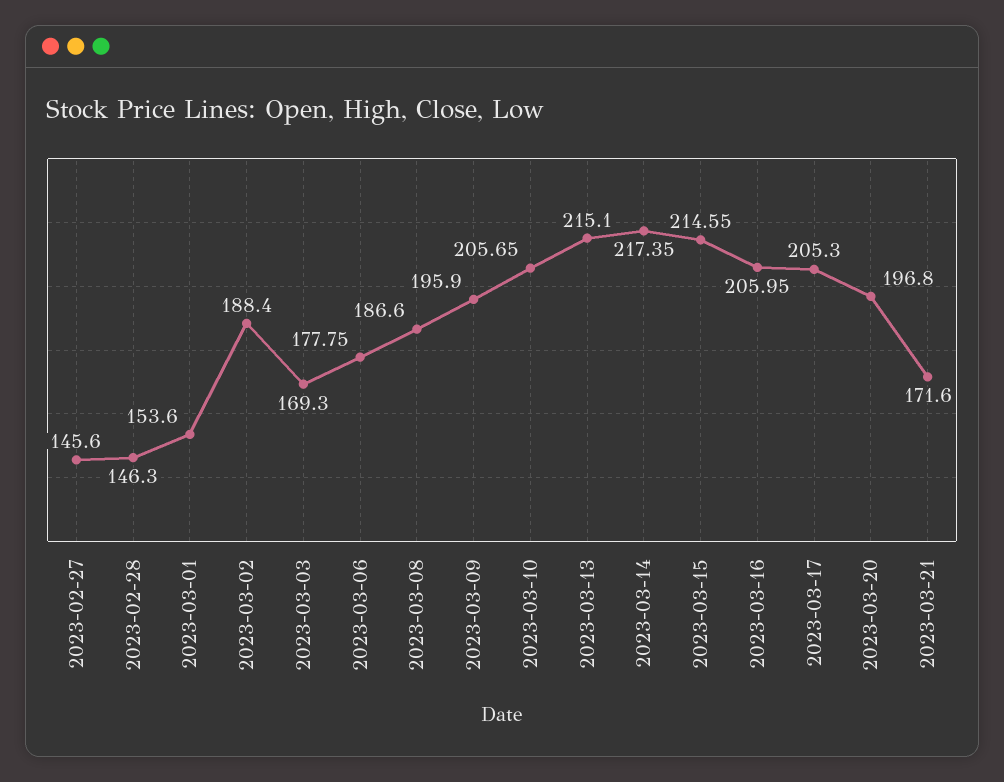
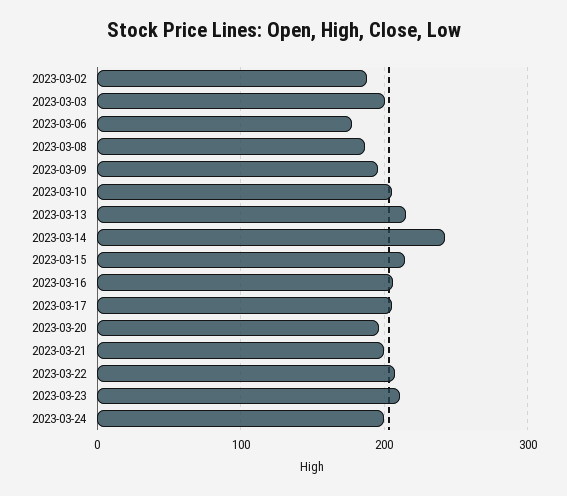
2023-02-27: 145.6 -> none
2023-02-28: 146.3 -> none
2023-03-01: 153.6 -> none
2023-03-03: 169.3 -> 200
2023-03-14: 217.35 -> 240
2023-03-21: 171.6 -> 200
2023-03-22: none -> 210
2023-03-23: none -> 210
2023-03-24: none -> 200

